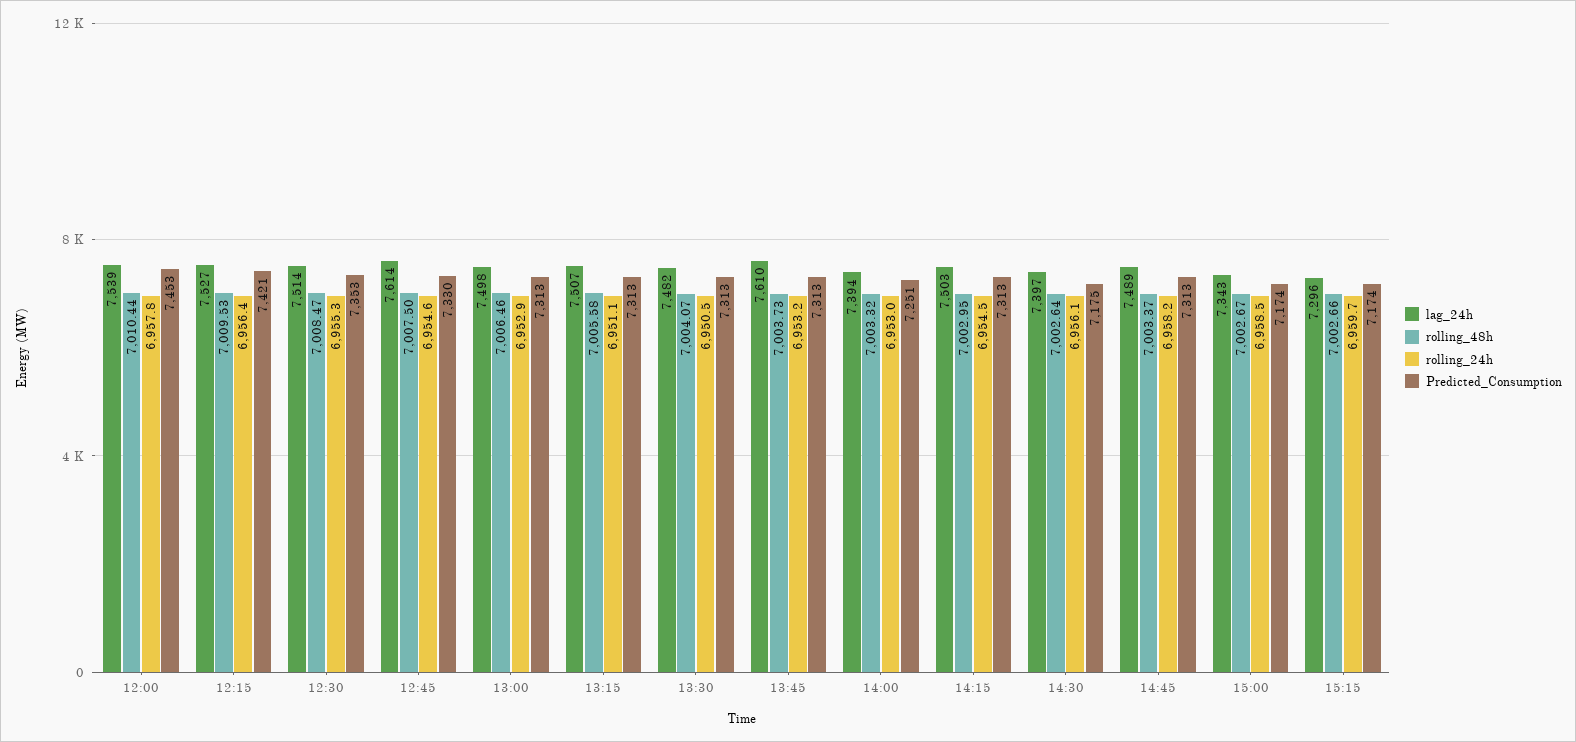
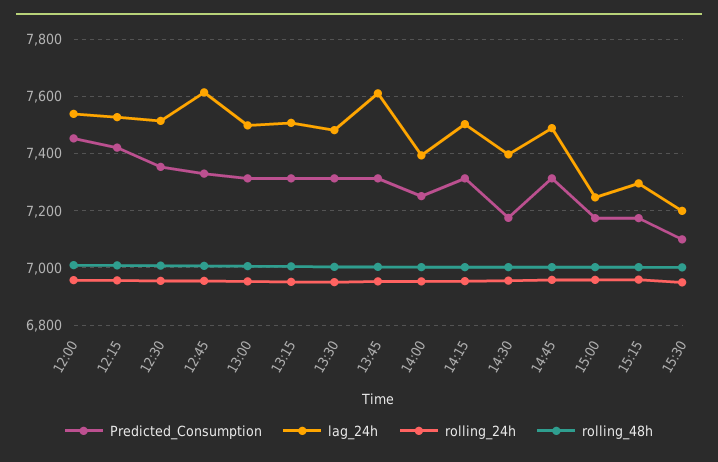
lag_24h, 15:00: 7343 -> 7250
Predicted_Consumption, 15:30: none -> 7100
lag_24h, 15:30: none -> 7200
rolling_24h, 15:30: none -> 6950
rolling_48h, 15:30: none -> 7000

